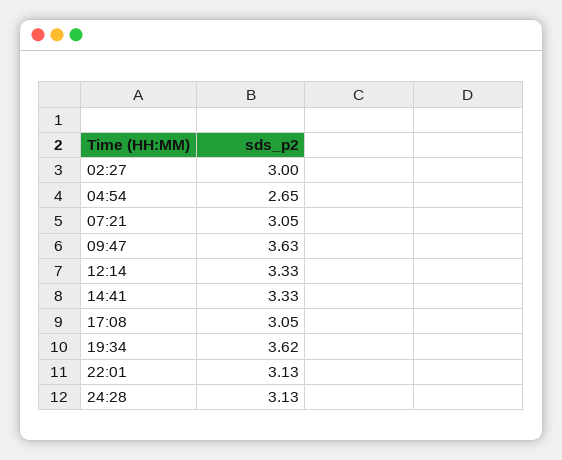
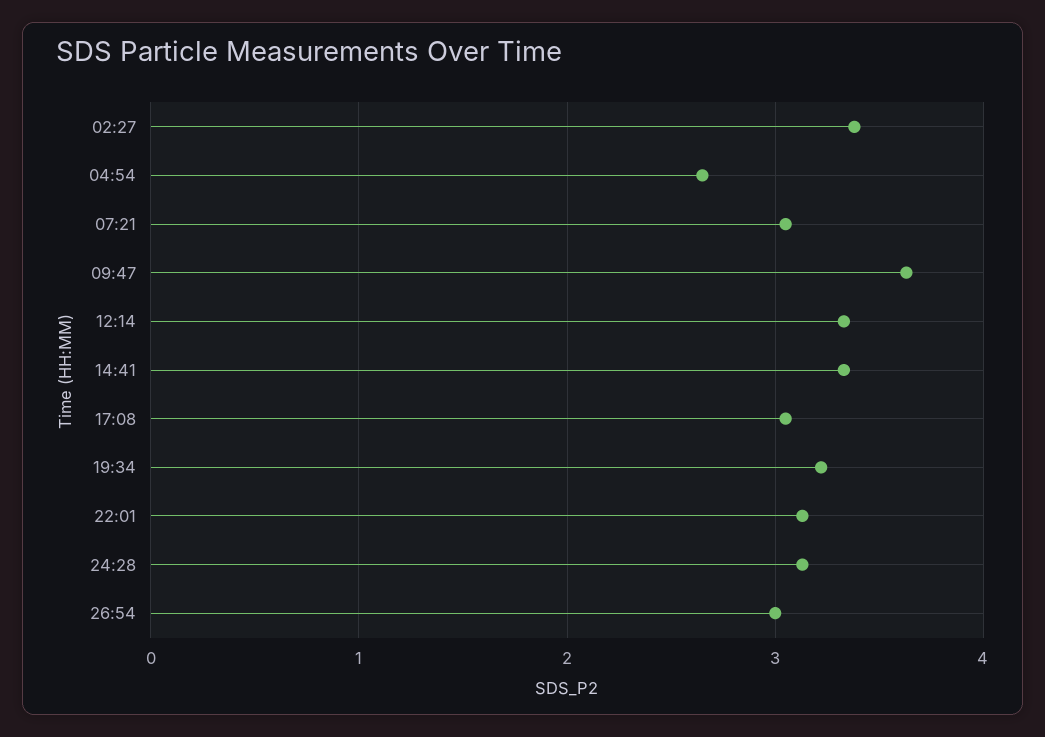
02:27: 3 -> 3.4
19:34: 3.62 -> 3.2
26:54: none -> 3

